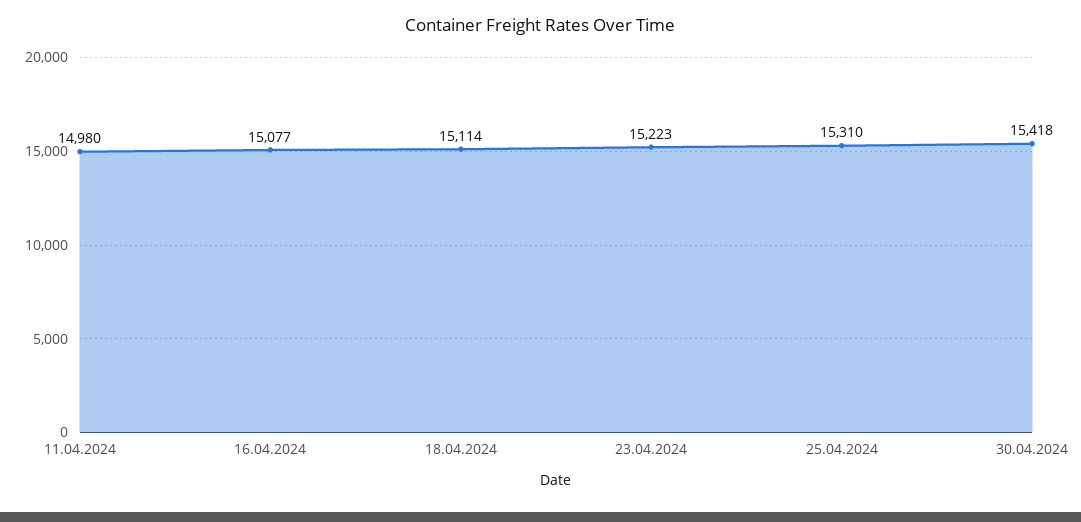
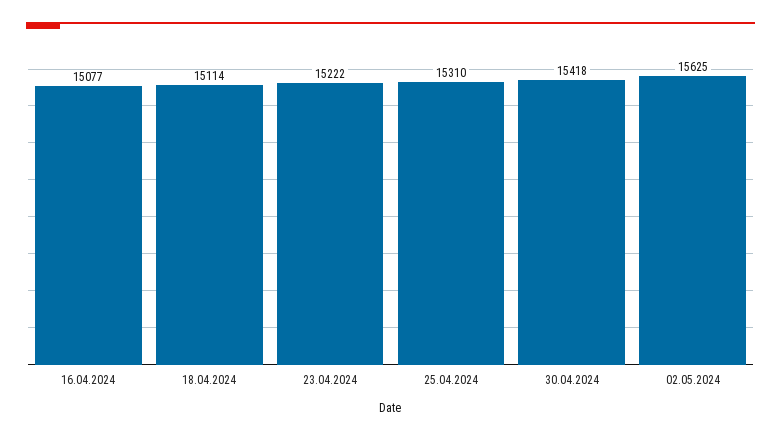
11.04.2024: 14980 -> none
23.04.2024: 15223 -> 15222
02.05.2024: none -> 15625

